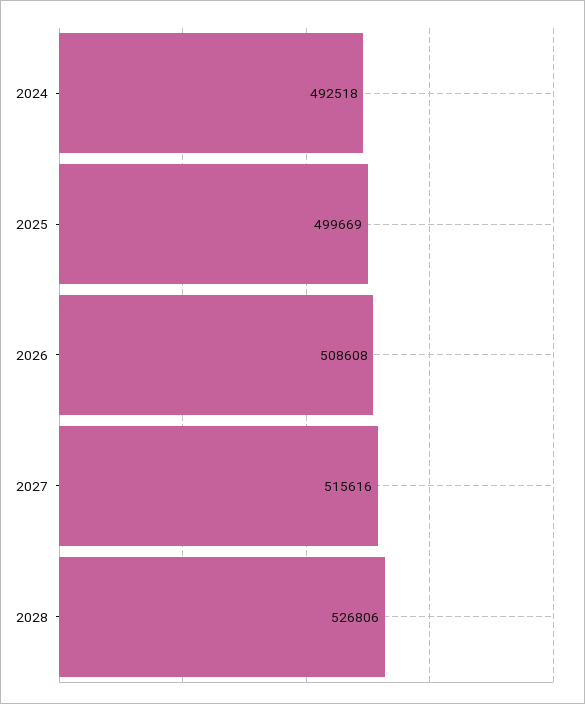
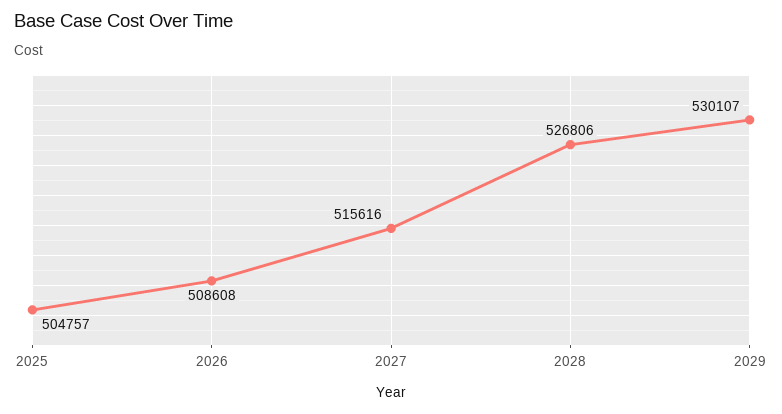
2024: 492518 -> none
2025: 499669 -> 504757
2029: none -> 530107

